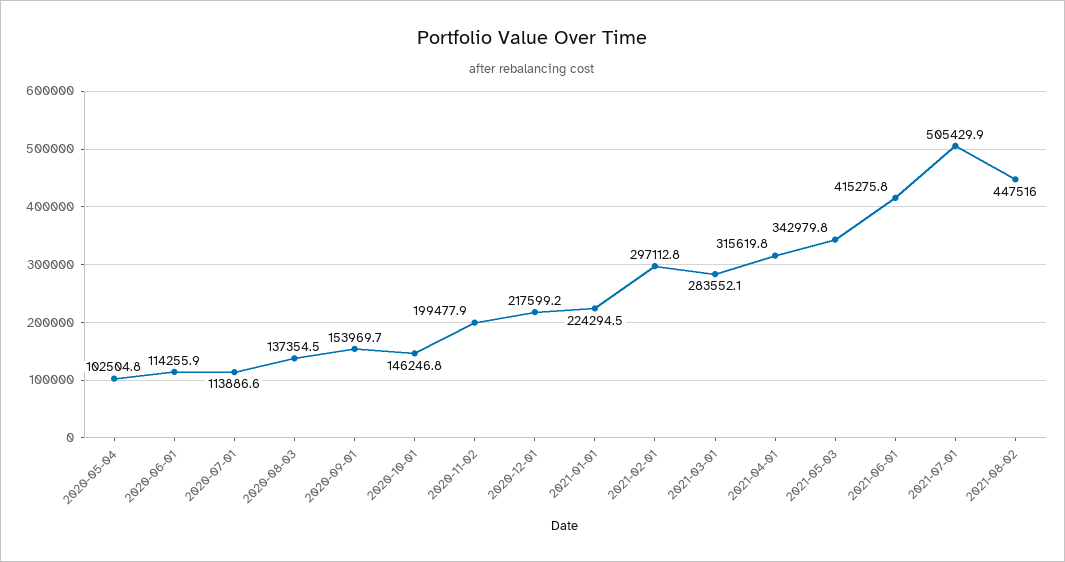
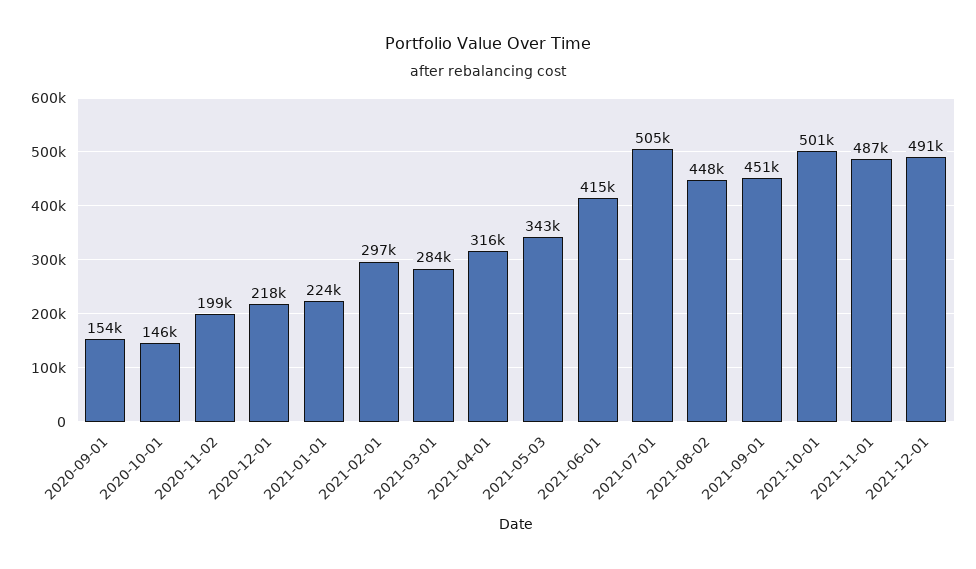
2020-05-04: 102504.8 -> none
2020-06-01: 114255.9 -> none
2020-07-01: 113886.6 -> none
2020-08-03: 137354.5 -> none
2021-09-01: none -> 451000
2021-10-01: none -> 501000
2021-11-01: none -> 487000
2021-12-01: none -> 491000

